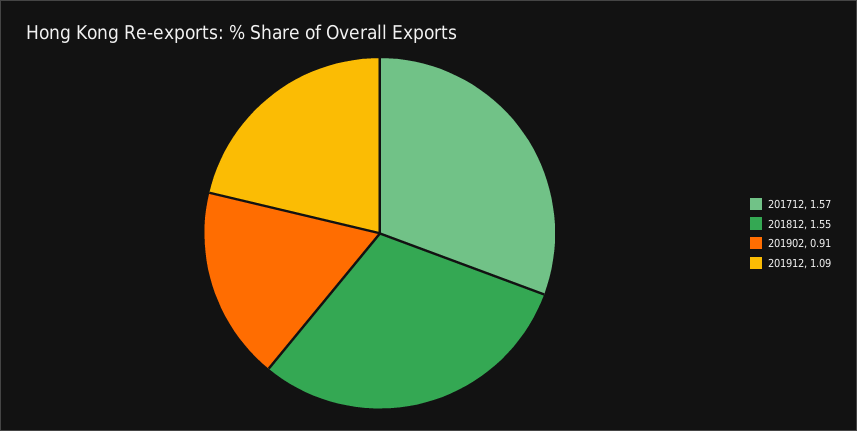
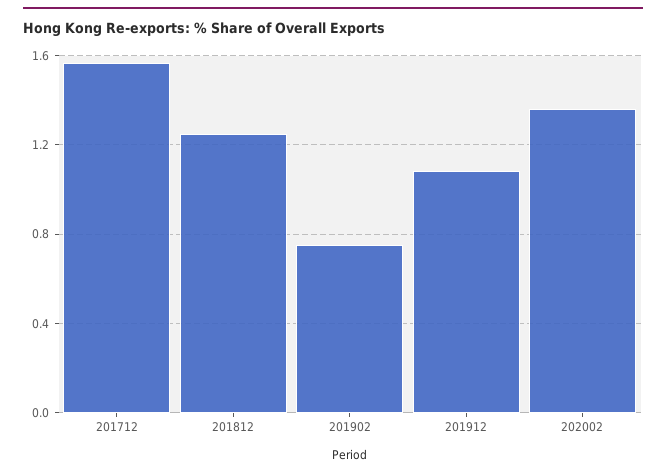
201812: 1.55 -> 1.25
201902: 0.91 -> 0.75
202002: none -> 1.35

